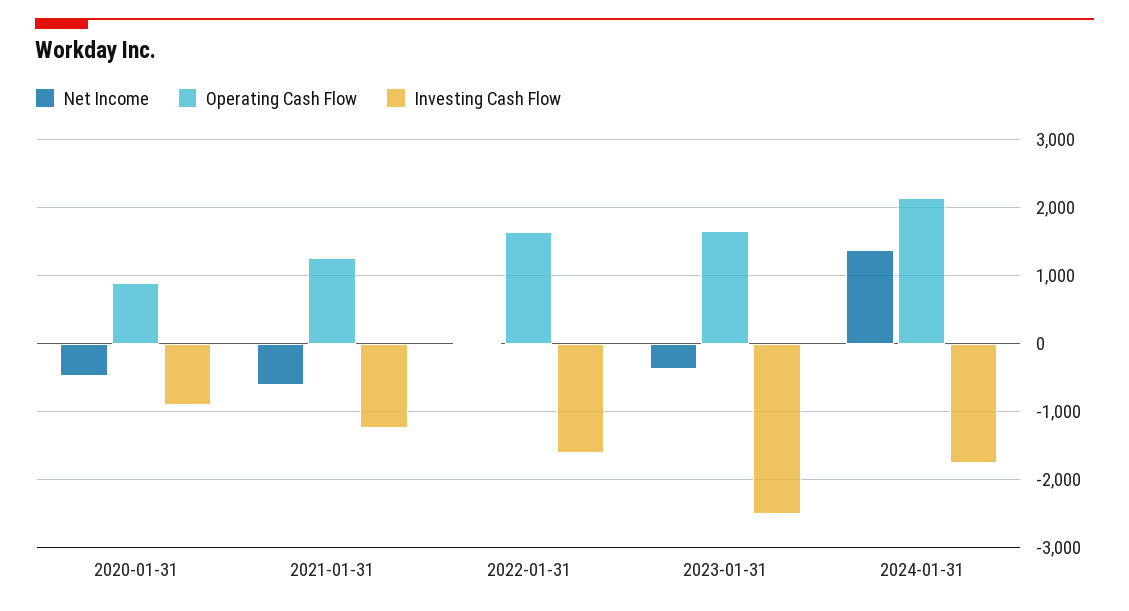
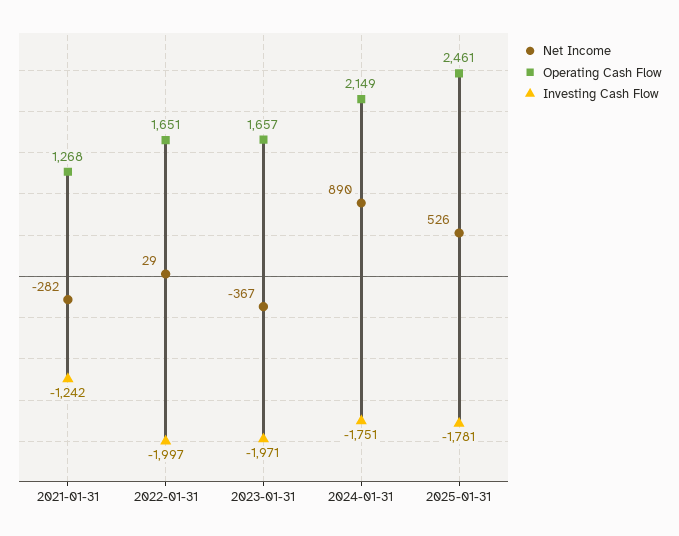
Net Income, 2020-01-31: -500 -> none
Operating Cash Flow, 2020-01-31: 900 -> none
Investing Cash Flow, 2020-01-31: -900 -> none
Net Income, 2021-01-31: -600 -> -282
Investing Cash Flow, 2022-01-31: -1600 -> -1997
Investing Cash Flow, 2023-01-31: -2500 -> -1971
Net Income, 2024-01-31: 1400 -> 890
Net Income, 2025-01-31: none -> 526
Operating Cash Flow, 2025-01-31: none -> 2461
Investing Cash Flow, 2025-01-31: none -> -1781

